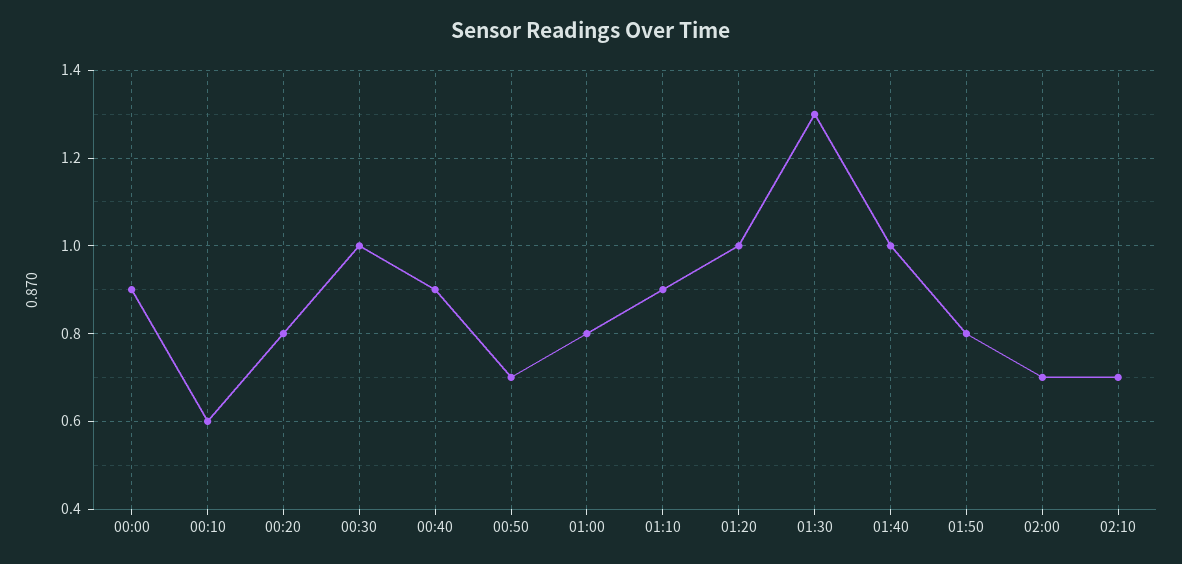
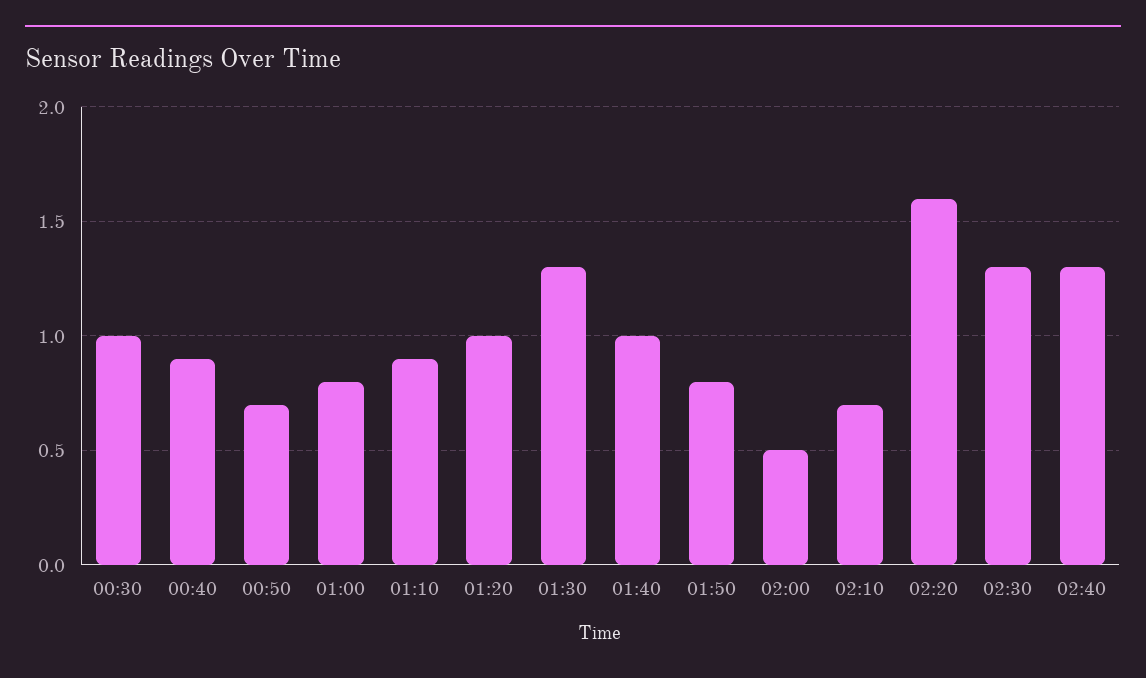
00:00: 0.9 -> none
00:10: 0.6 -> none
00:20: 0.8 -> none
02:00: 0.7 -> 0.5
02:20: none -> 1.6
02:30: none -> 1.3
02:40: none -> 1.3

